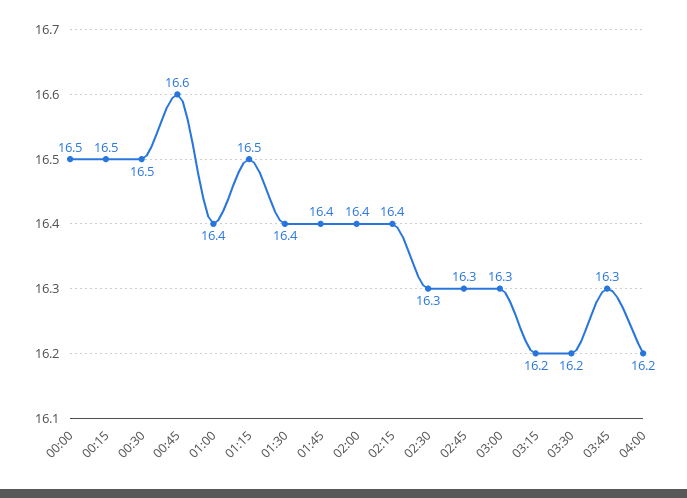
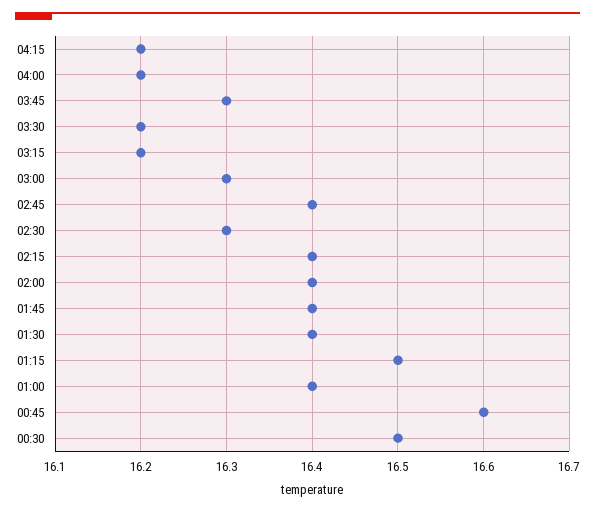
00:00: 16.5 -> none
00:15: 16.5 -> none
02:45: 16.3 -> 16.4
04:15: none -> 16.2

